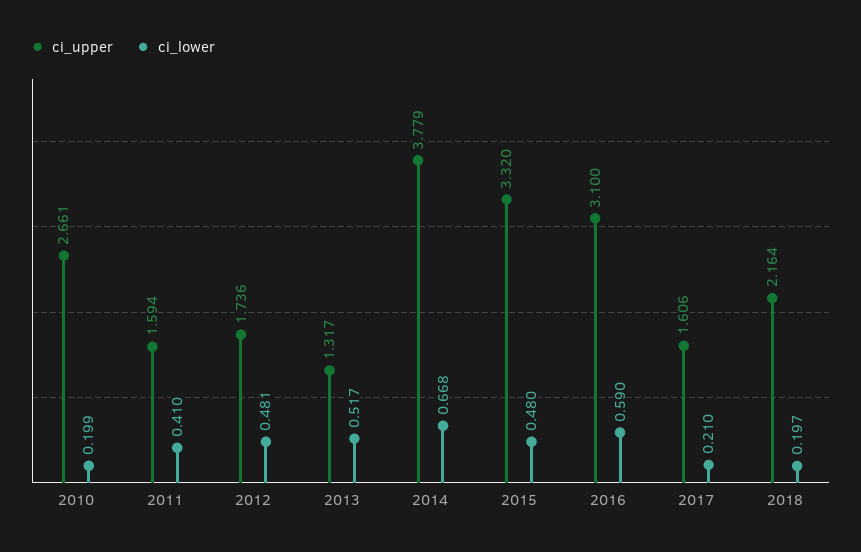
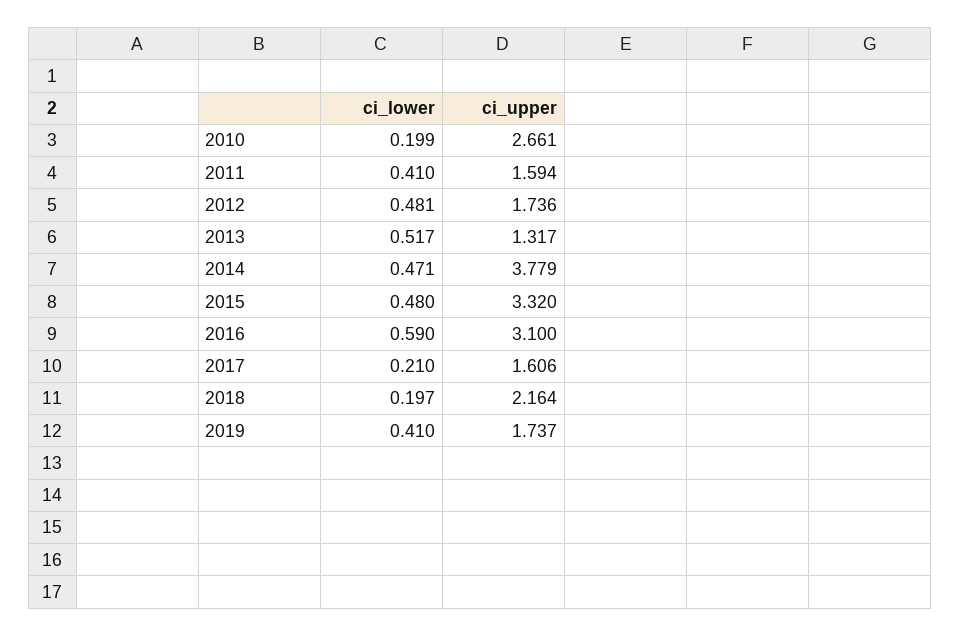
ci_lower, 2014: 0.668 -> 0.471
ci_lower, 2019: none -> 0.41
ci_upper, 2019: none -> 1.737

